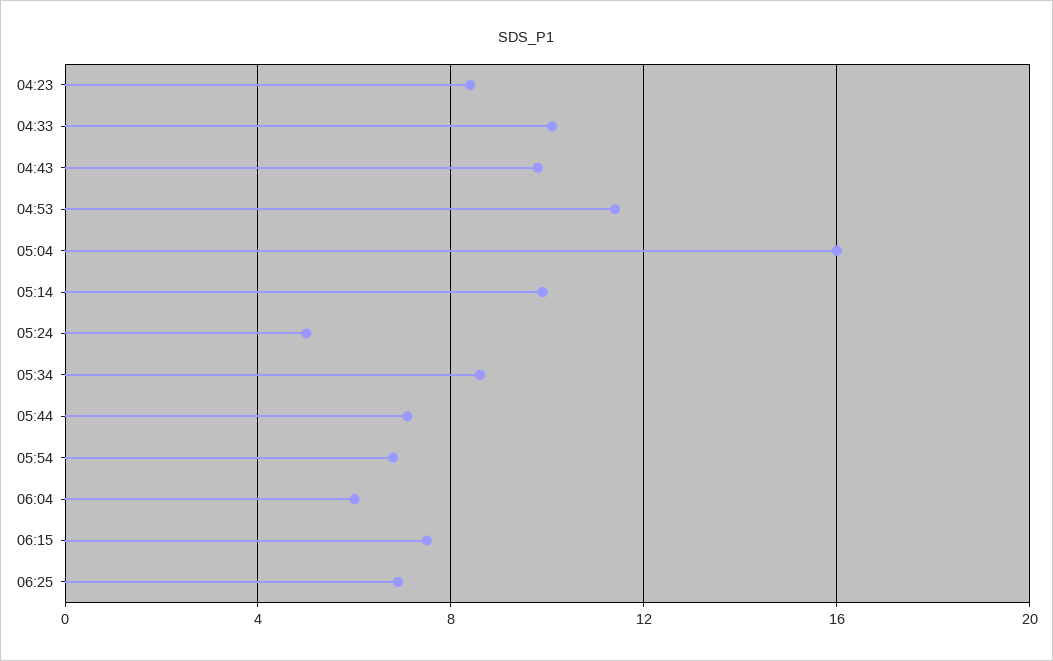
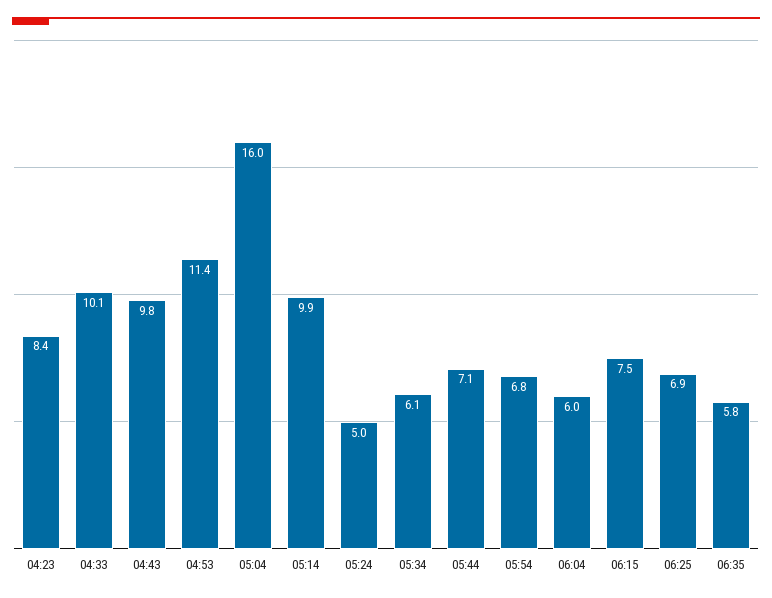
05:34: 8.5 -> 6.1
06:35: none -> 5.8

